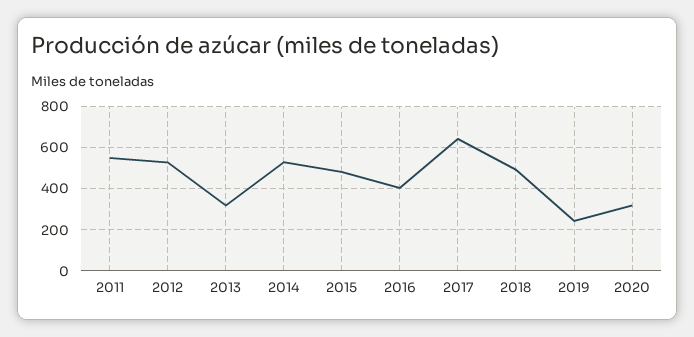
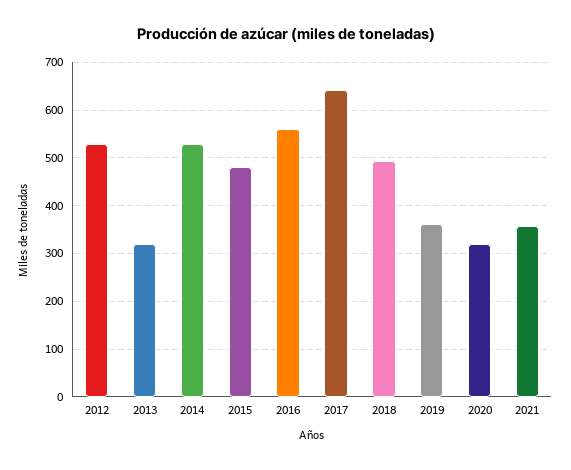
2011: 550 -> none
2016: 400 -> 560
2019: 250 -> 360
2021: none -> 360

